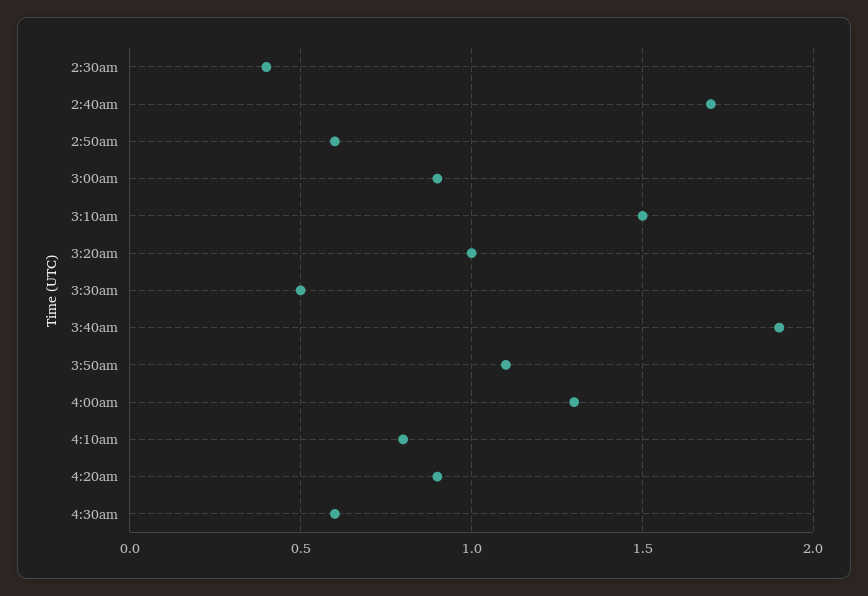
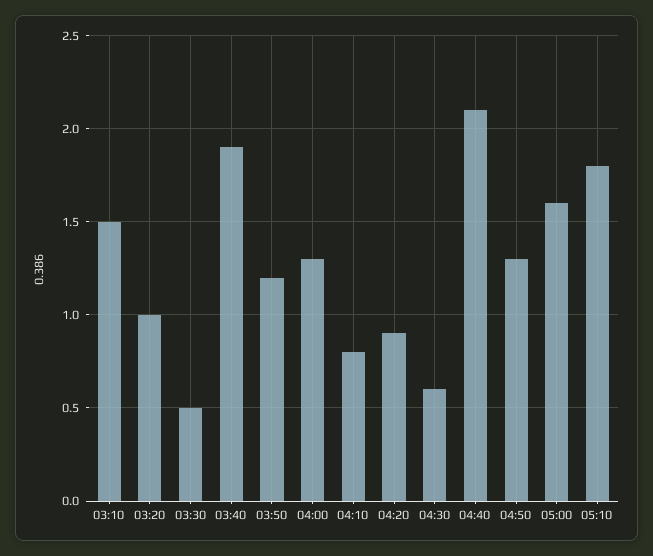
2:30am: 0.4 -> none
2:40am: 1.7 -> none
2:50am: 0.6 -> none
3:00am: 0.9 -> none
3:50am: 1.1 -> 1.2
04:40: none -> 2.1
04:50: none -> 1.3
05:00: none -> 1.6
05:10: none -> 1.8

